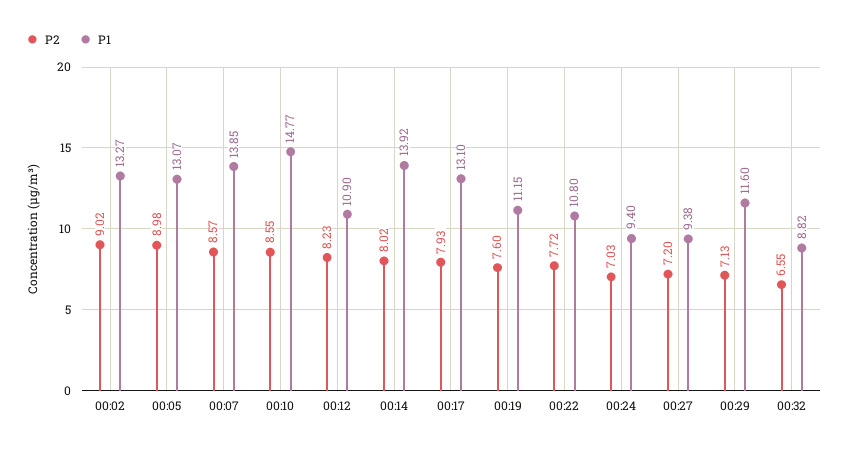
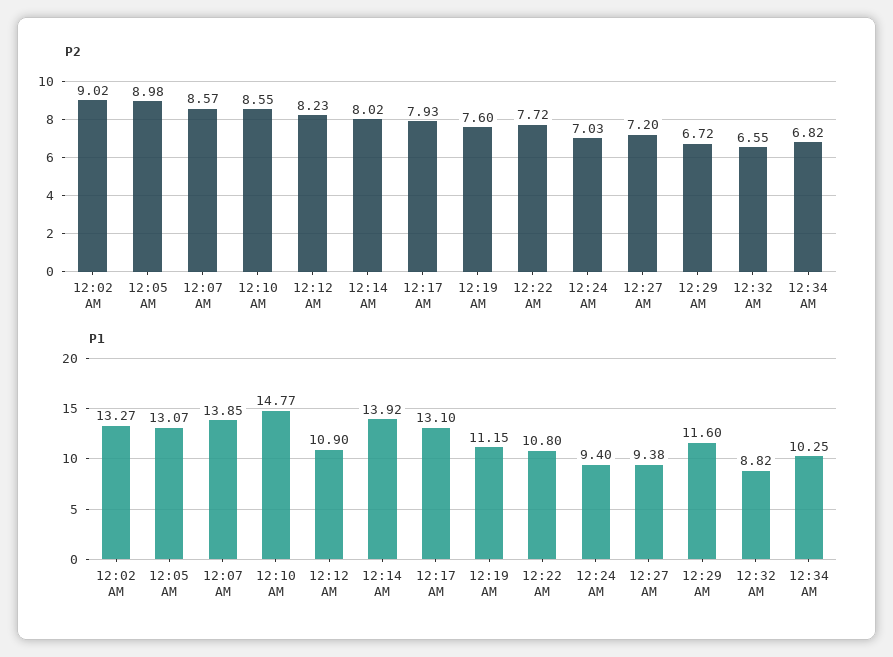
P2, 00:29: 7.13 -> 6.72
P2, 12:34 AM: none -> 6.82
P1, 12:34 AM: none -> 10.25

